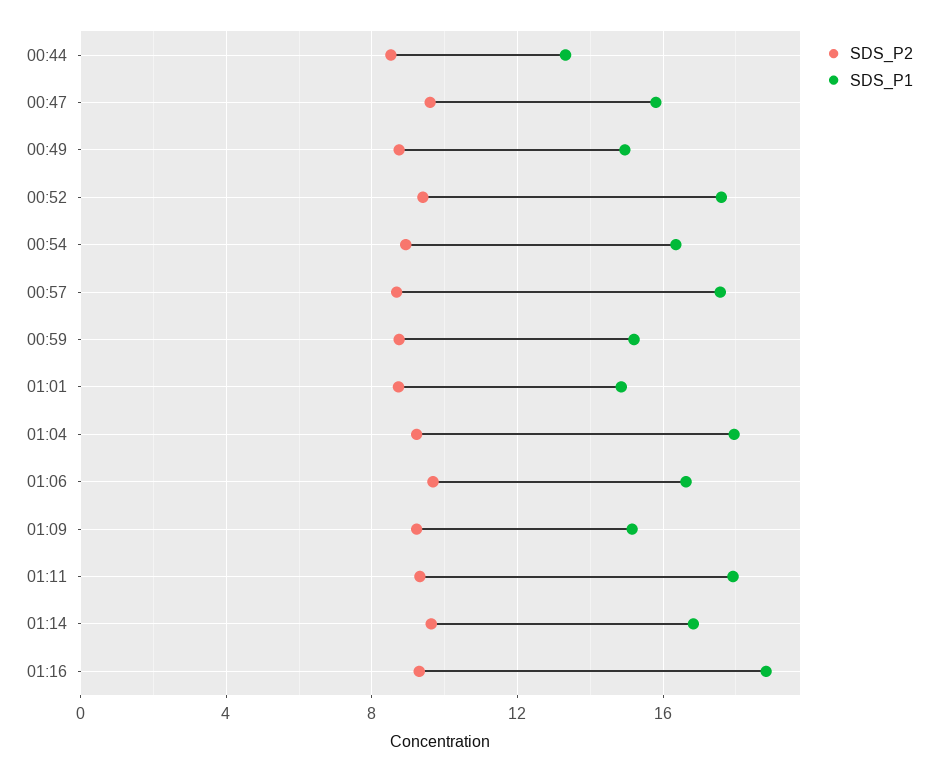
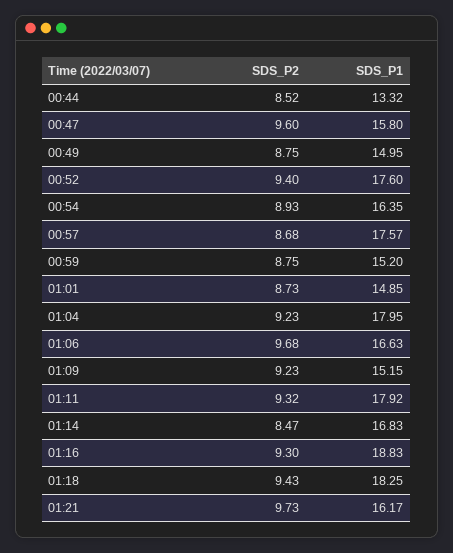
SDS_P2, 01:14: 9.5 -> 8.47
SDS_P2, 01:18: none -> 9.43
SDS_P1, 01:18: none -> 18.25
SDS_P2, 01:21: none -> 9.73
SDS_P1, 01:21: none -> 16.17

